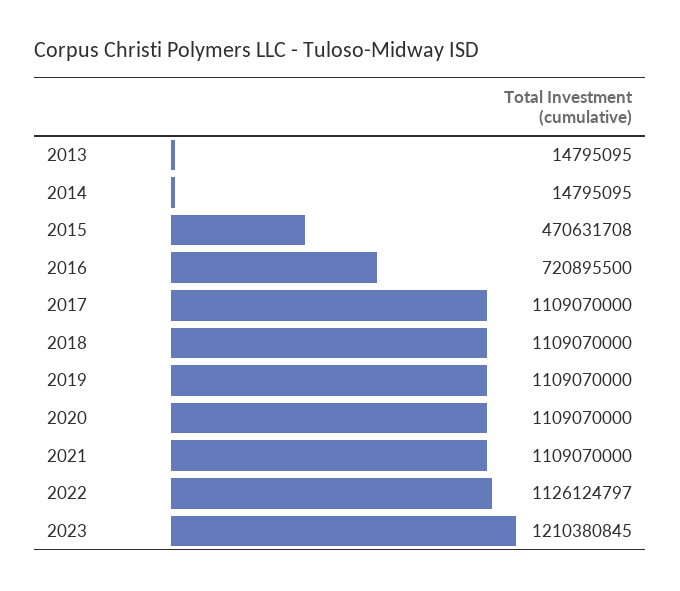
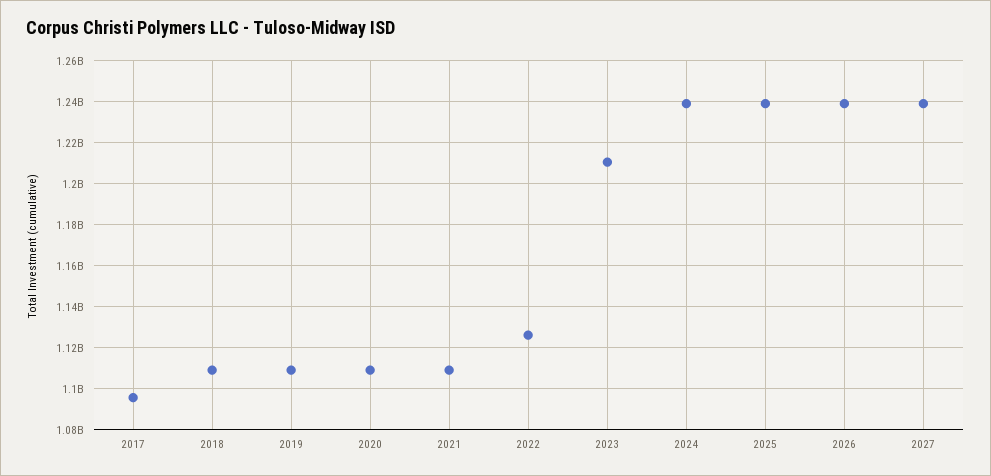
2013: 14795095 -> none
2014: 14795095 -> none
2015: 470631708 -> none
2016: 720895500 -> none
2017: 1109070000 -> 1095000000
2024: none -> 1240000000
2025: none -> 1240000000
2026: none -> 1240000000
2027: none -> 1240000000

